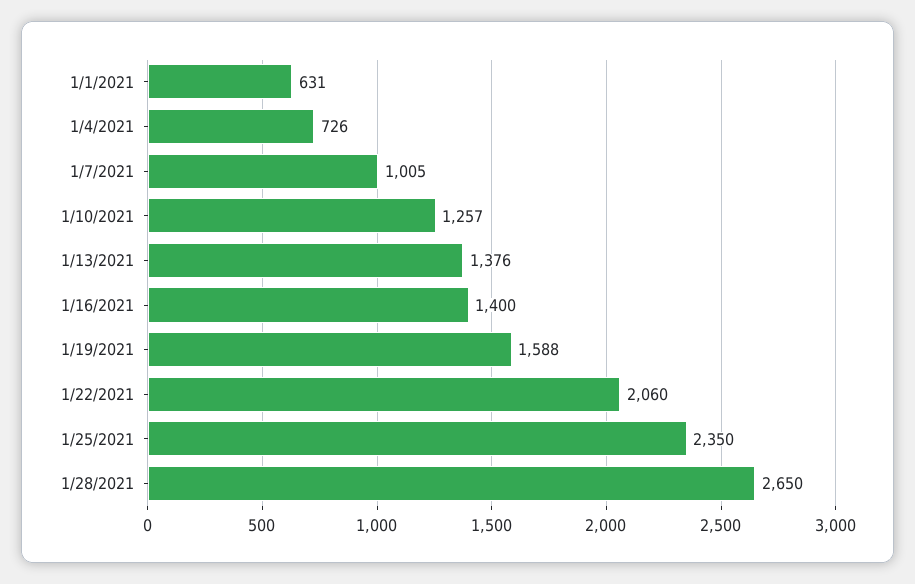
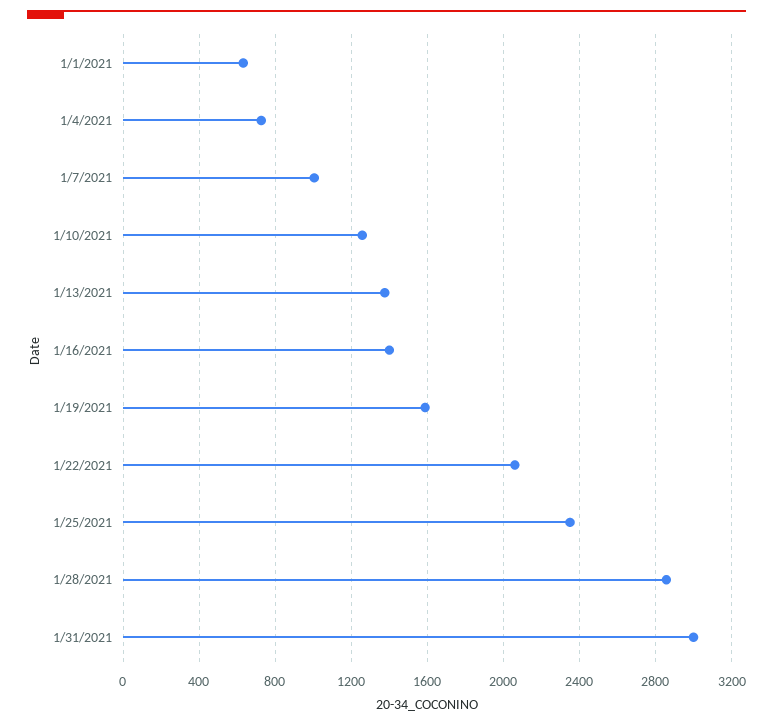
1/28/2021: 2650 -> 2850
1/31/2021: none -> 3000

